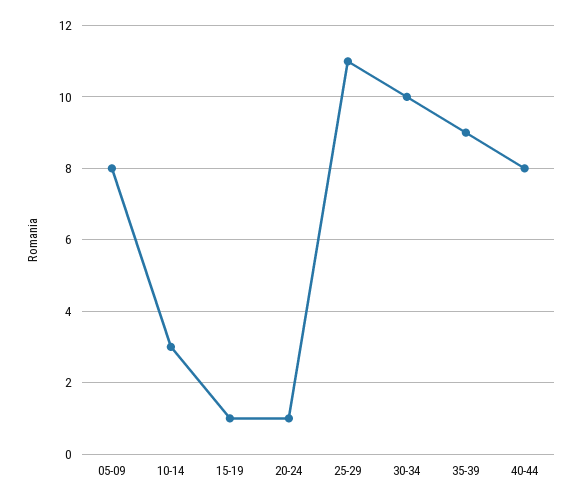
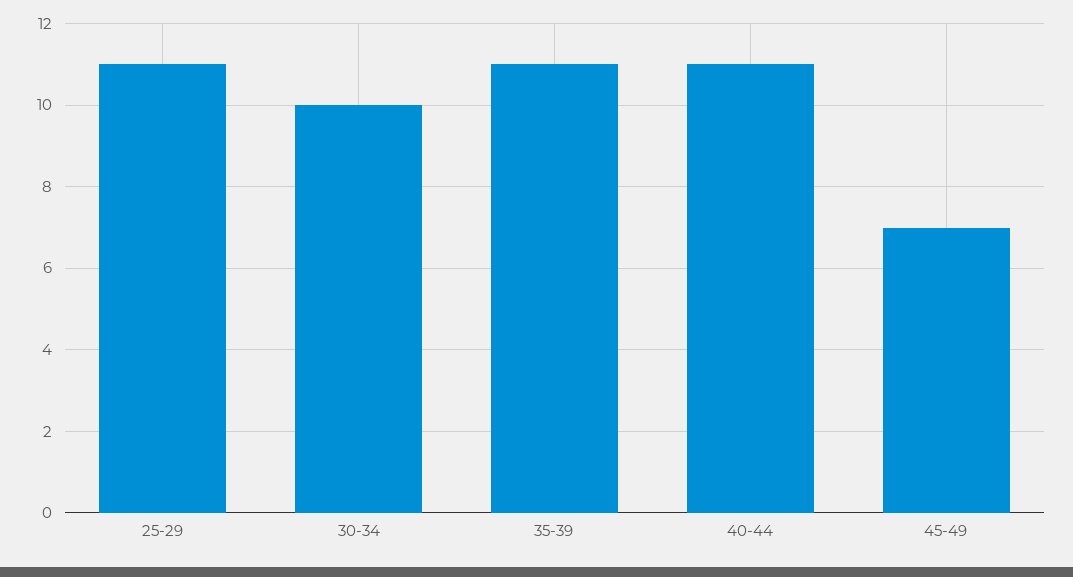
05-09: 8 -> none
10-14: 3 -> none
15-19: 1 -> none
20-24: 1 -> none
35-39: 9 -> 11
40-44: 8 -> 11
45-49: none -> 7

